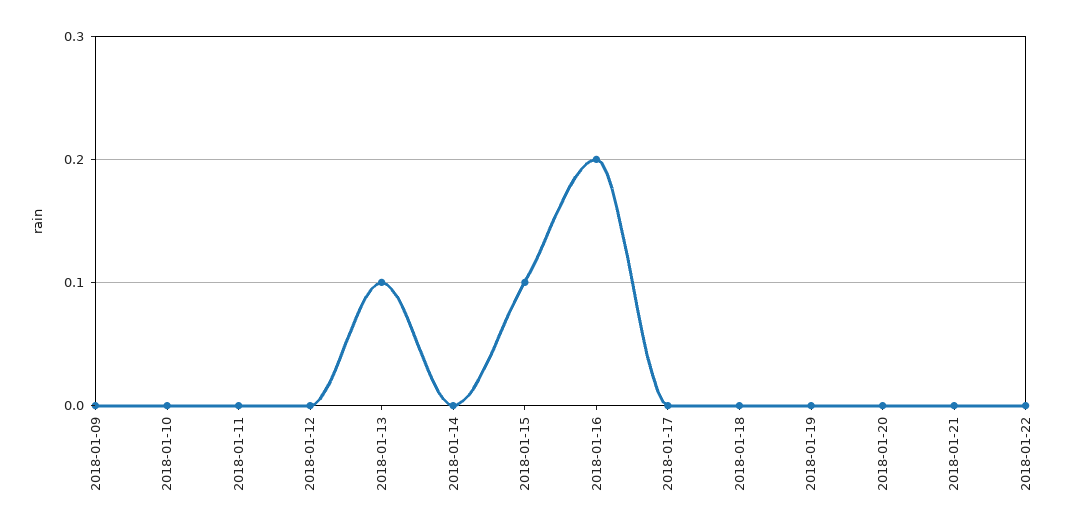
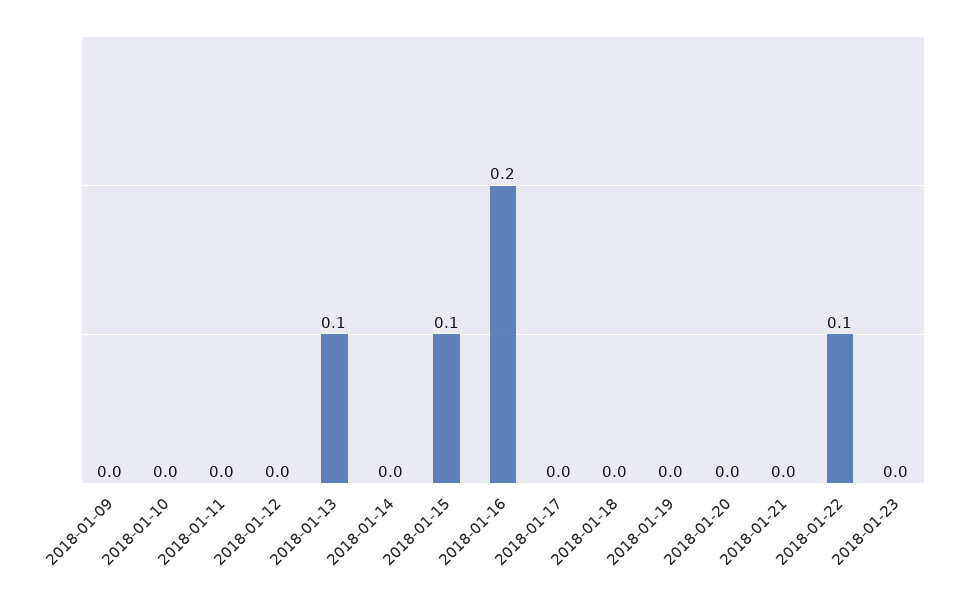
2018-01-22: 0 -> 0.1
2018-01-23: none -> 0

